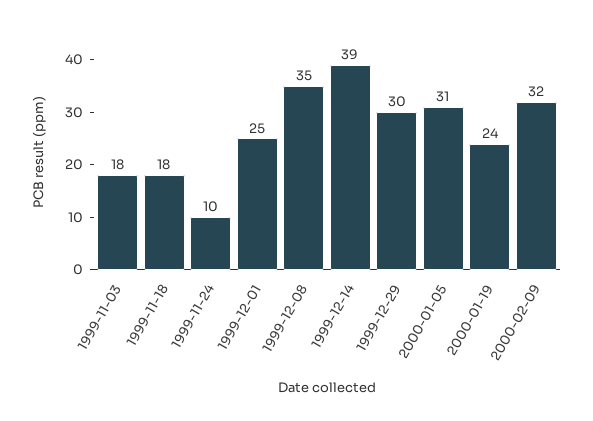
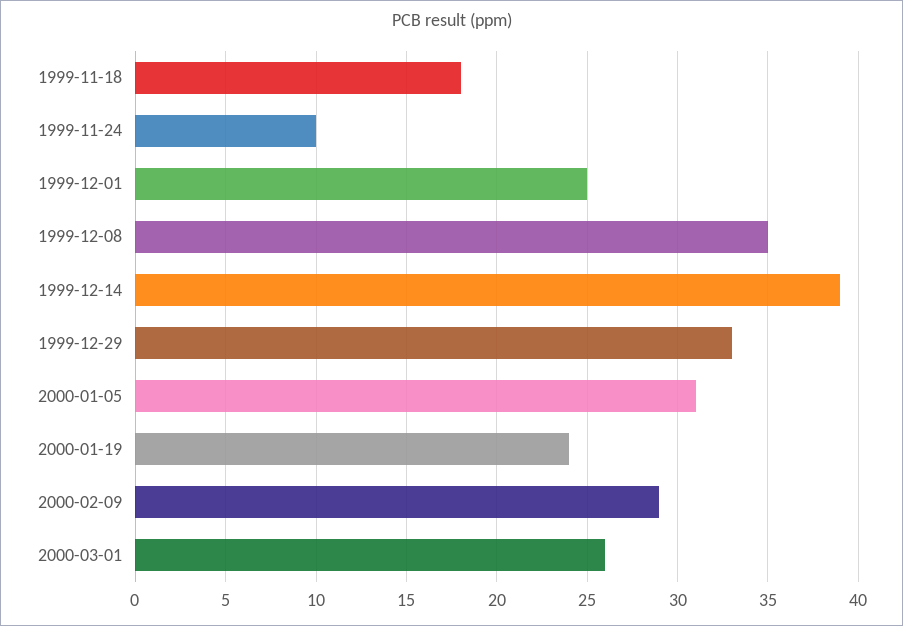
1999-11-03: 18 -> none
1999-12-29: 30 -> 33
2000-02-09: 32 -> 29
2000-03-01: none -> 26

